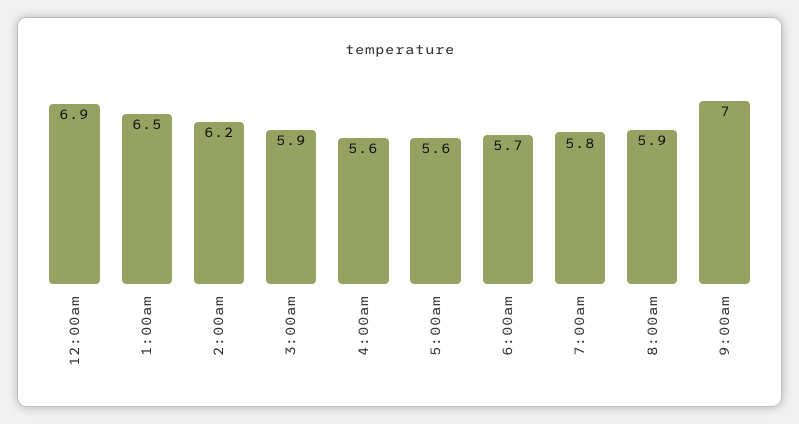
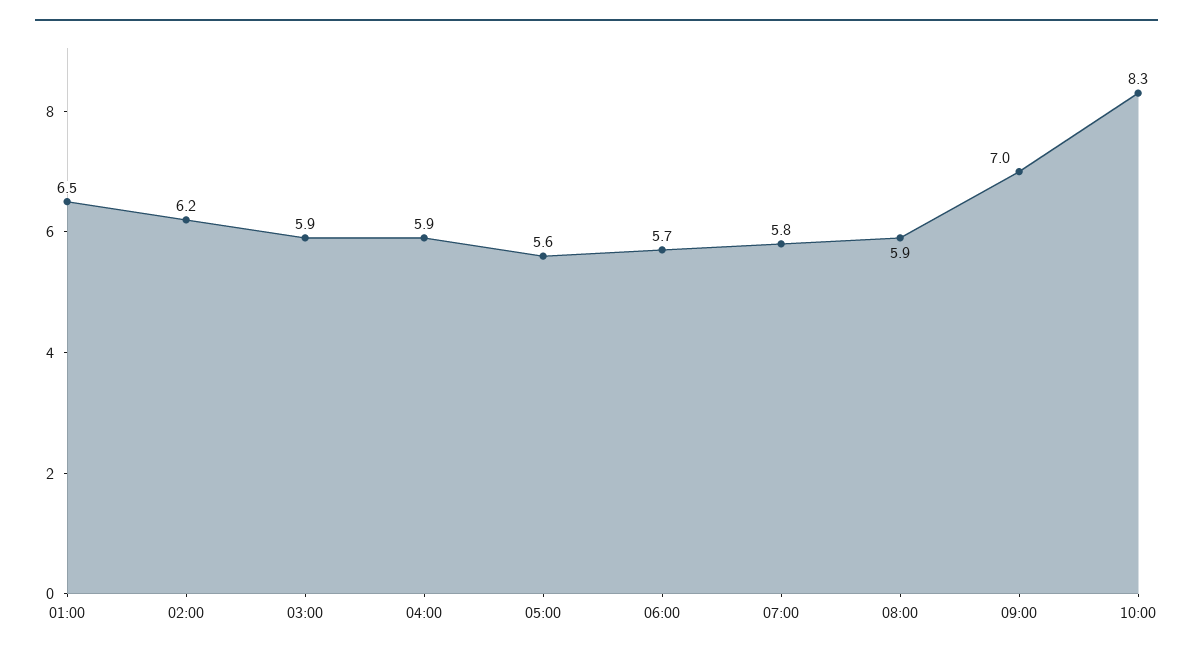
12:00am: 6.9 -> none
4:00am: 5.6 -> 5.9
10:00: none -> 8.3

